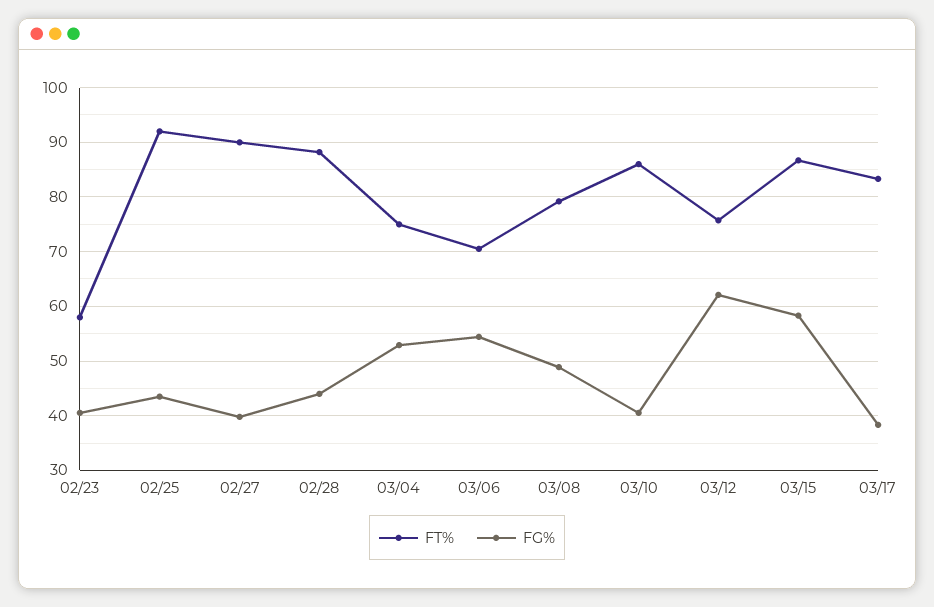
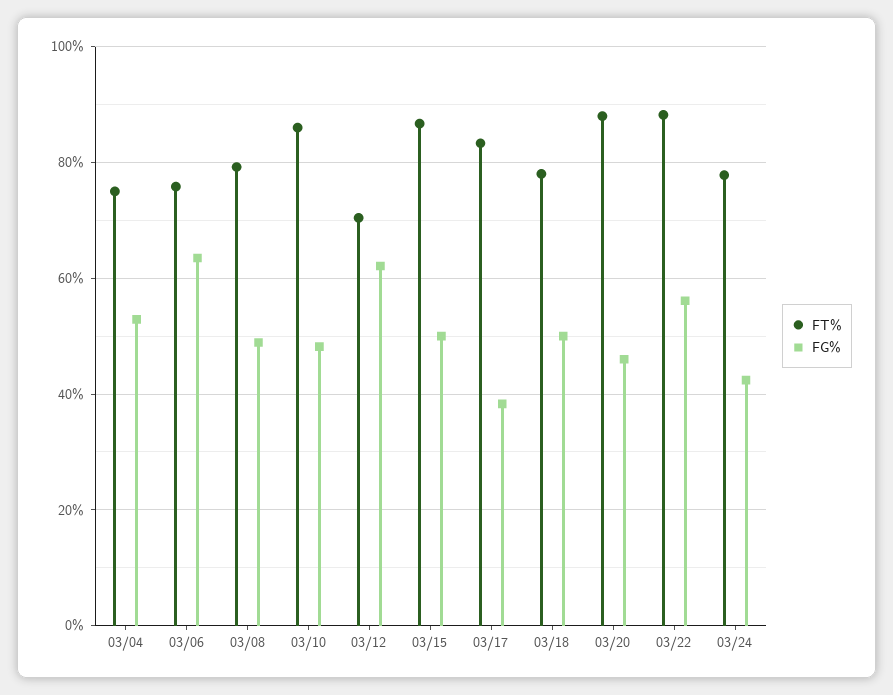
FT%, 02/23: 58 -> none
FG%, 02/23: 40 -> none
FT%, 02/25: 92 -> none
FG%, 02/25: 44 -> none
FT%, 02/27: 90 -> none
FG%, 02/27: 40 -> none
FT%, 02/28: 88 -> none
FG%, 02/28: 44 -> none
FT%, 03/06: 70 -> 76
FG%, 03/06: 54 -> 64
FG%, 03/10: 40 -> 48
FT%, 03/12: 76 -> 70
FG%, 03/15: 58 -> 50
FT%, 03/18: none -> 78
FG%, 03/18: none -> 50
FT%, 03/20: none -> 88
FG%, 03/20: none -> 46
FT%, 03/22: none -> 88
FG%, 03/22: none -> 56
FT%, 03/24: none -> 78
FG%, 03/24: none -> 42

